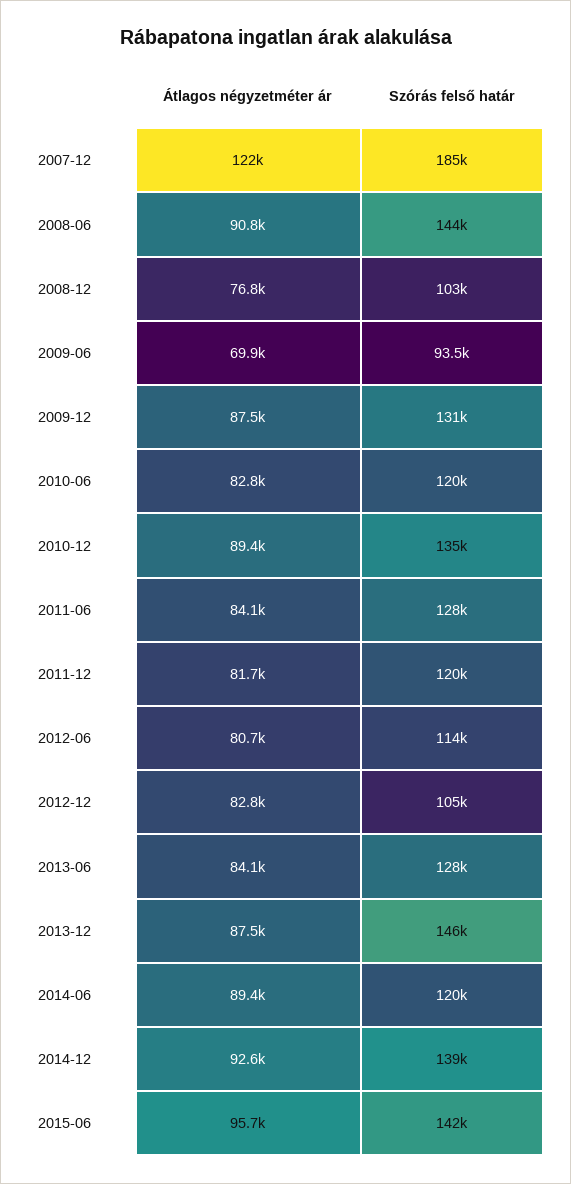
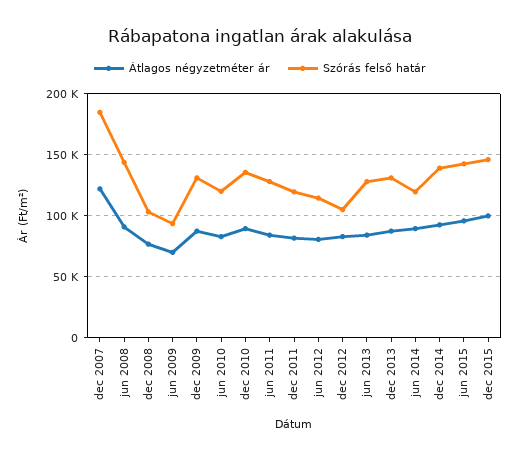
Szórás felső határ, 2013-12: 146000 -> 130000
Átlagos négyzetméter ár, dec 2015: none -> 100000
Szórás felső határ, dec 2015: none -> 145000

